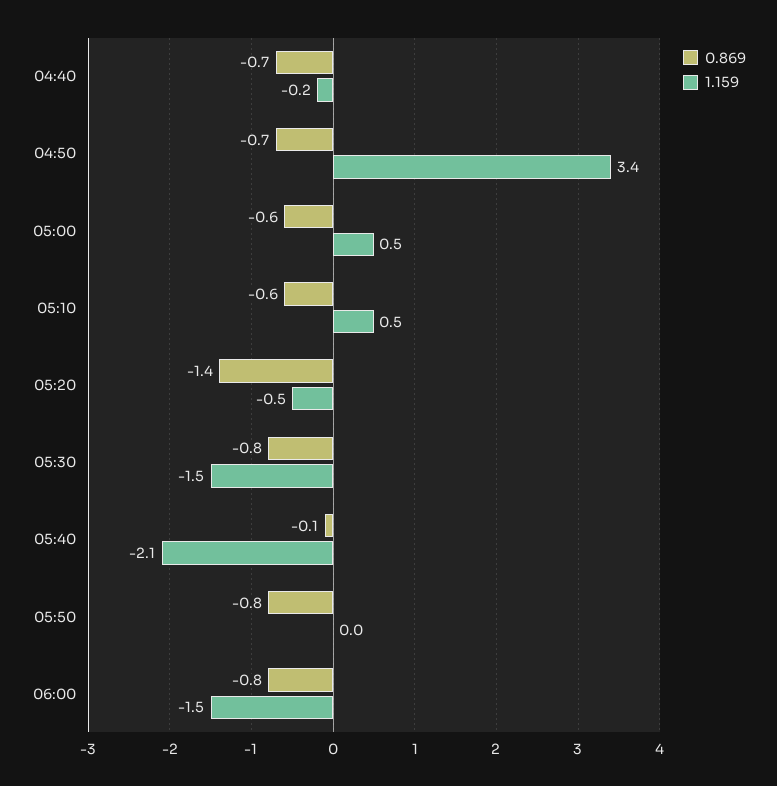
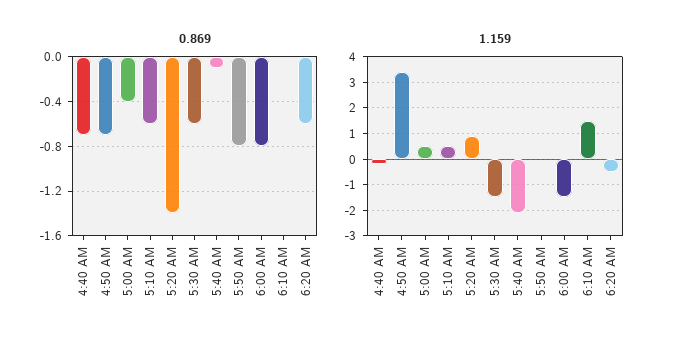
0.869, 05:00: -0.6 -> -0.4
1.159, 05:20: -0.5 -> 1
0.869, 05:30: -0.8 -> -0.6
0.869, 6:10 AM: none -> 0
0.869, 6:20 AM: none -> -0.6
1.159, 6:10 AM: none -> 1.5
1.159, 6:20 AM: none -> -0.5

